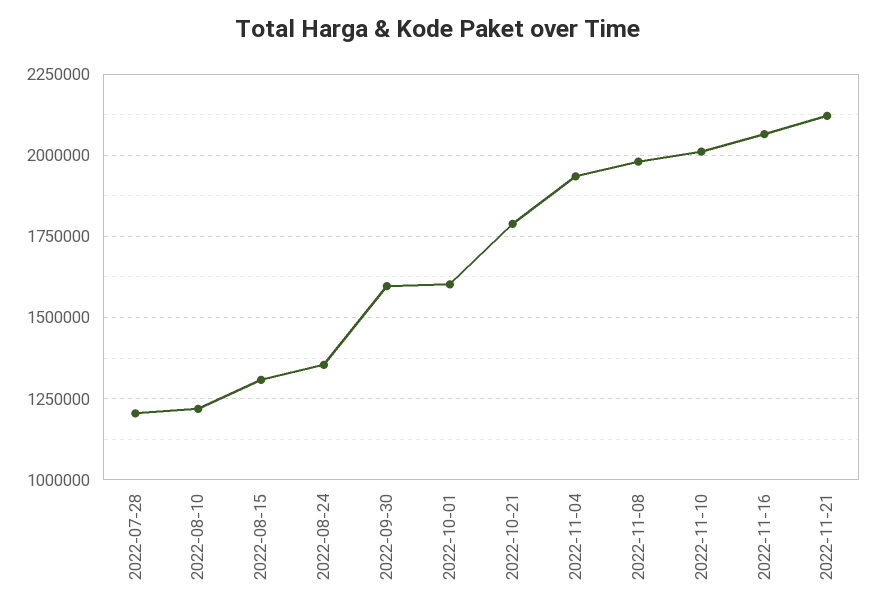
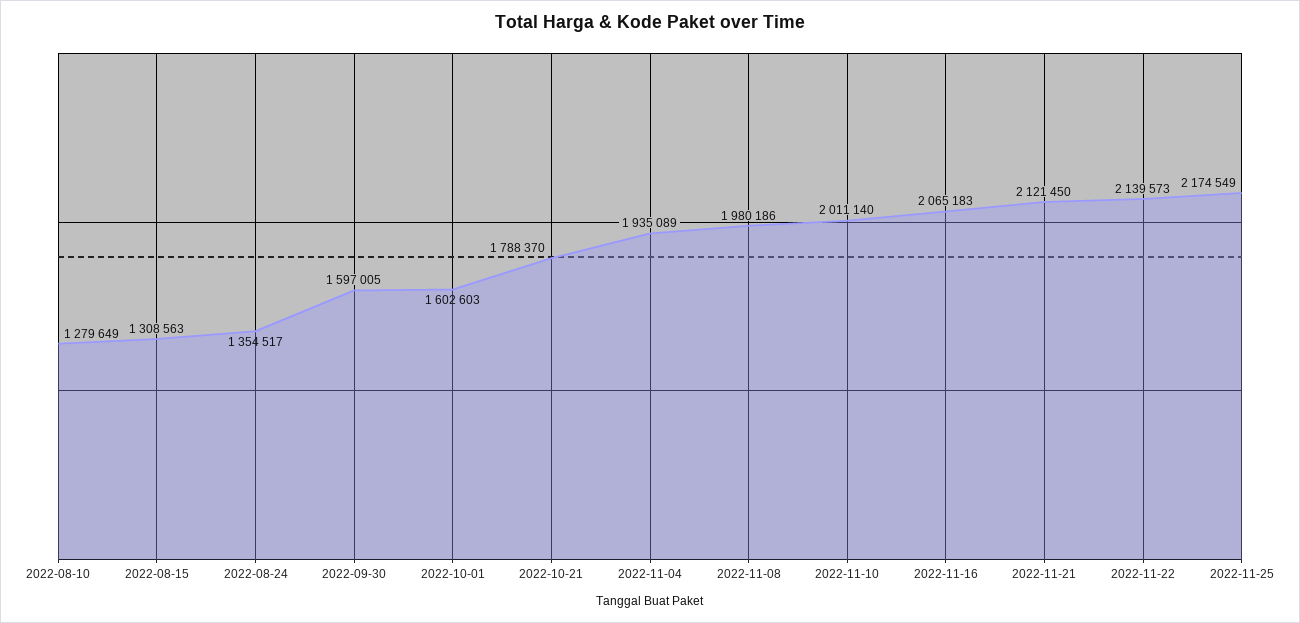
2022-07-28: 1200000 -> none
2022-08-10: 1225000 -> 1279649
2022-11-22: none -> 2139573
2022-11-25: none -> 2174549

